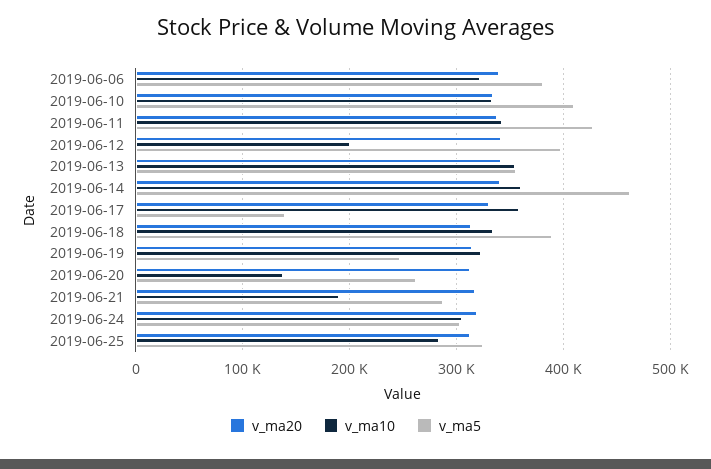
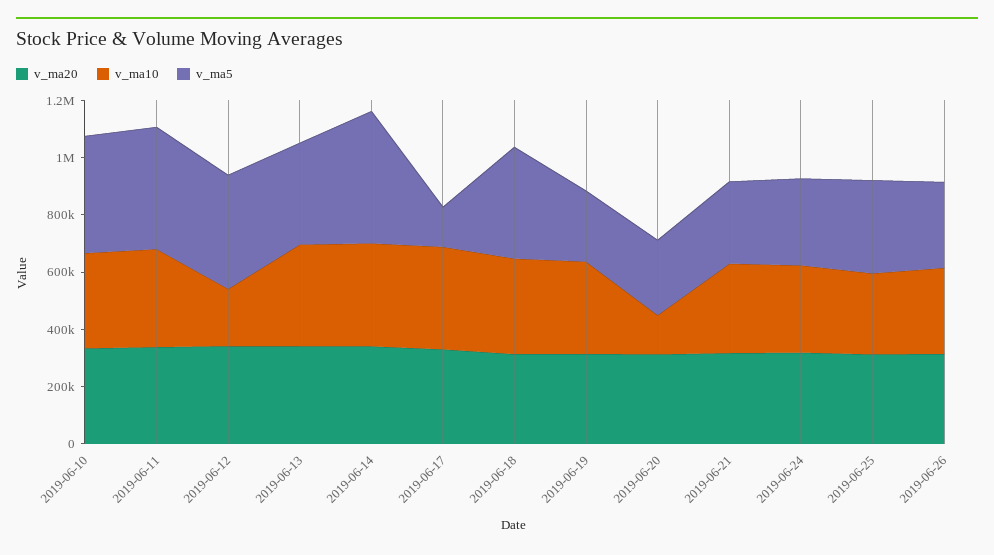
v_ma20, 2019-06-06: 340000 -> none
v_ma10, 2019-06-06: 320000 -> none
v_ma5, 2019-06-06: 380000 -> none
v_ma10, 2019-06-21: 190000 -> 300000
v_ma20, 2019-06-26: none -> 300000
v_ma10, 2019-06-26: none -> 300000
v_ma5, 2019-06-26: none -> 300000

